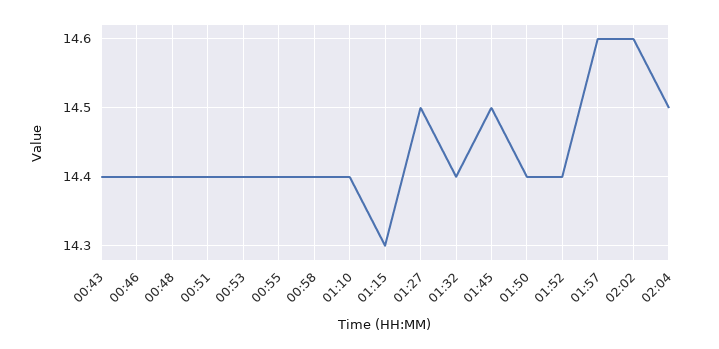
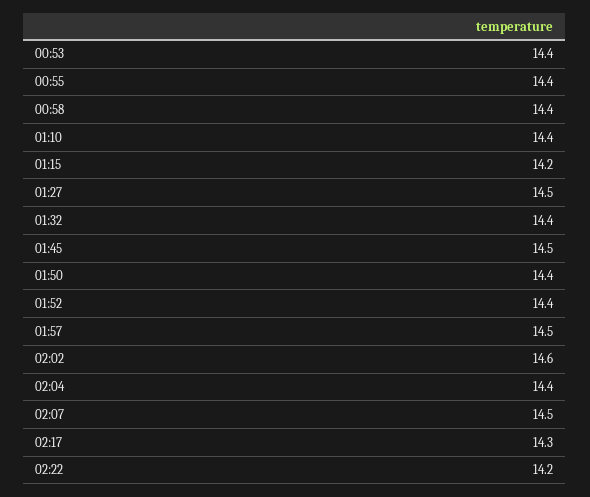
00:43: 14.4 -> none
00:46: 14.4 -> none
00:48: 14.4 -> none
00:51: 14.4 -> none
01:15: 14.3 -> 14.2
01:57: 14.6 -> 14.5
02:04: 14.5 -> 14.4
02:07: none -> 14.5
02:17: none -> 14.3
02:22: none -> 14.2

